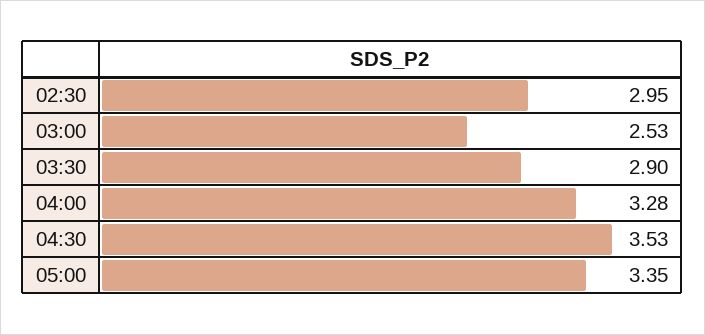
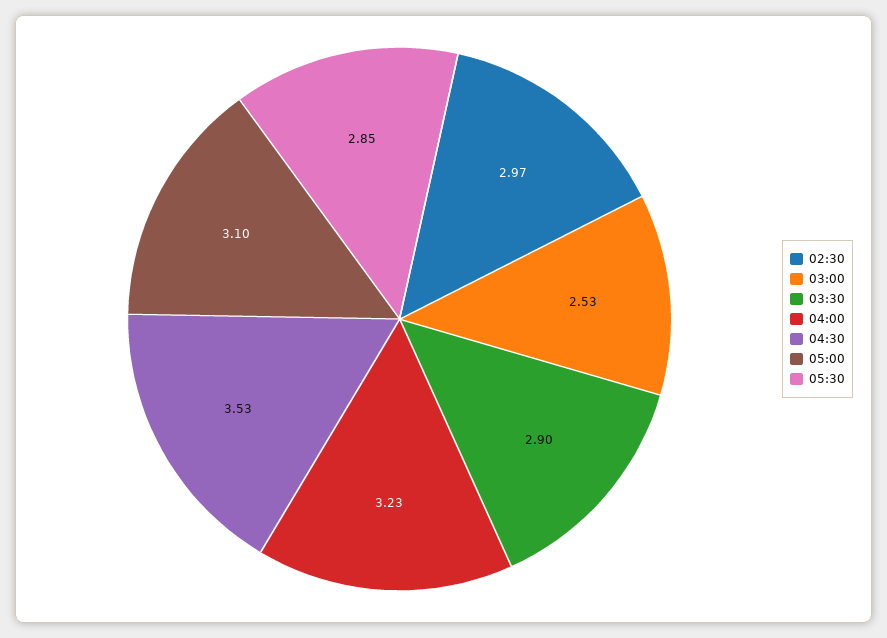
02:30: 2.95 -> 2.97
04:00: 3.28 -> 3.23
05:00: 3.35 -> 3.1
05:30: none -> 2.85

